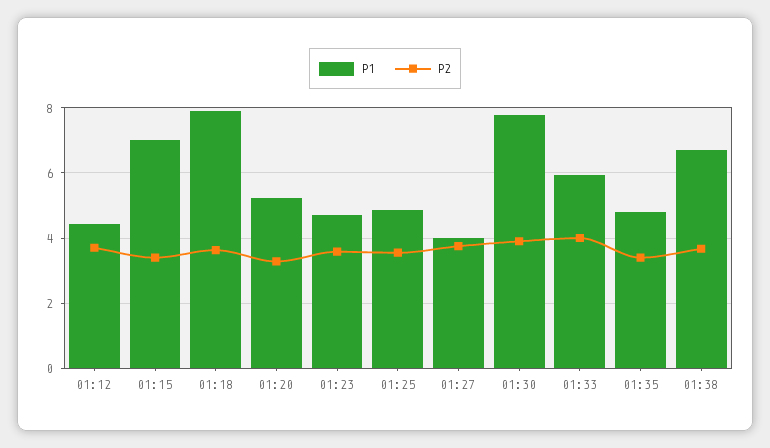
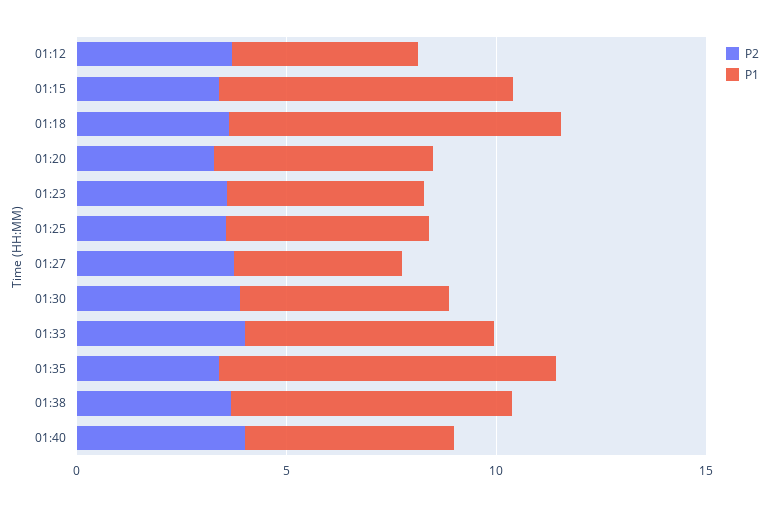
P1, 01:30: 7.8 -> 5
P1, 01:35: 4.8 -> 8
P2, 01:40: none -> 4
P1, 01:40: none -> 5

